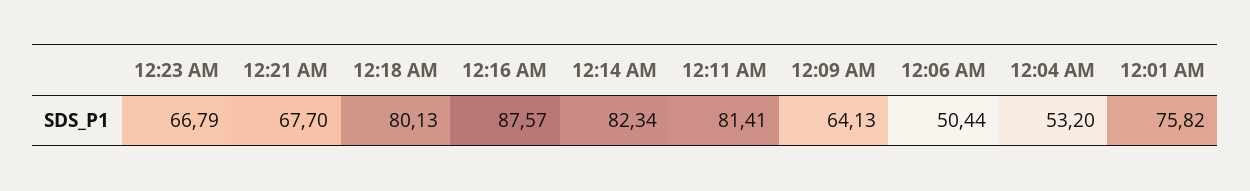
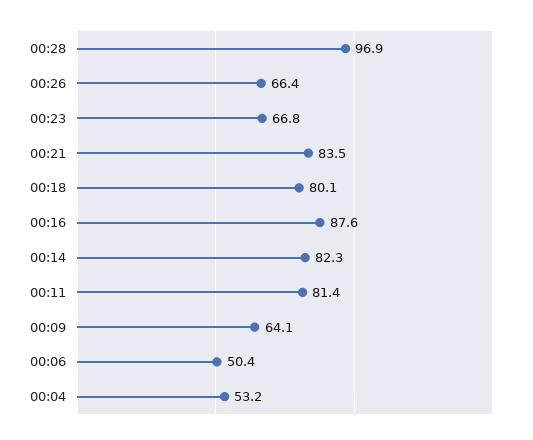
12:21 AM: 67.7 -> 83.5
12:01 AM: 75.82 -> none
00:28: none -> 96.9
00:26: none -> 66.4

